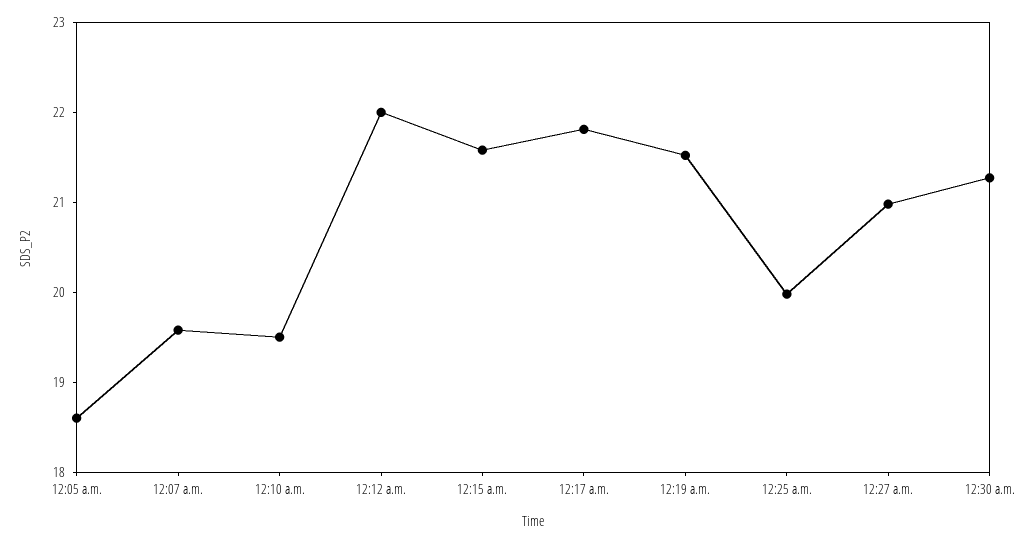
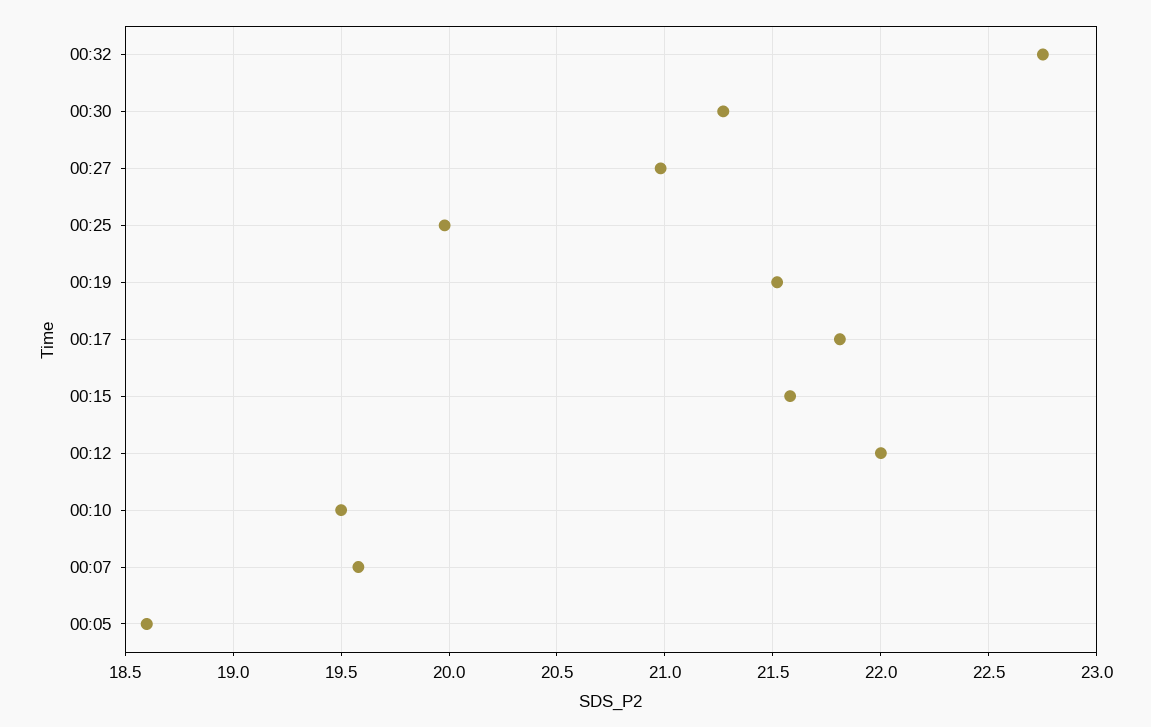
00:32: none -> 22.75

